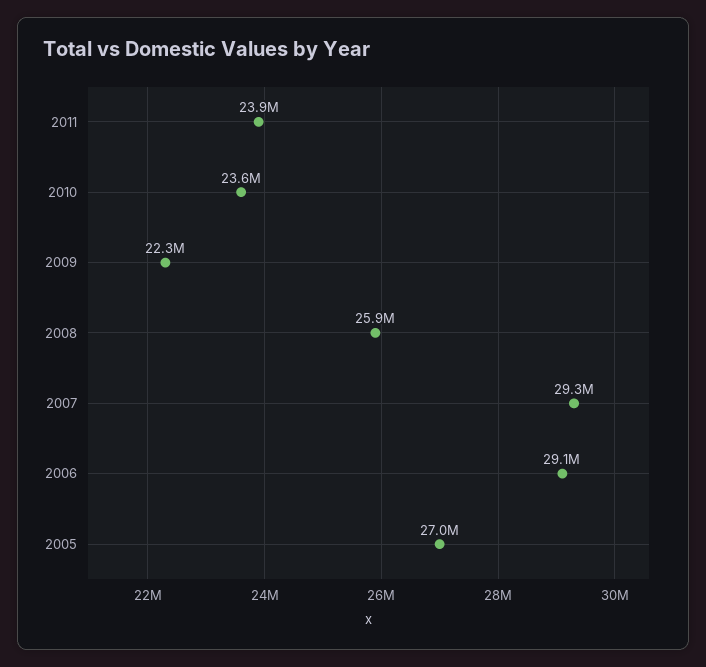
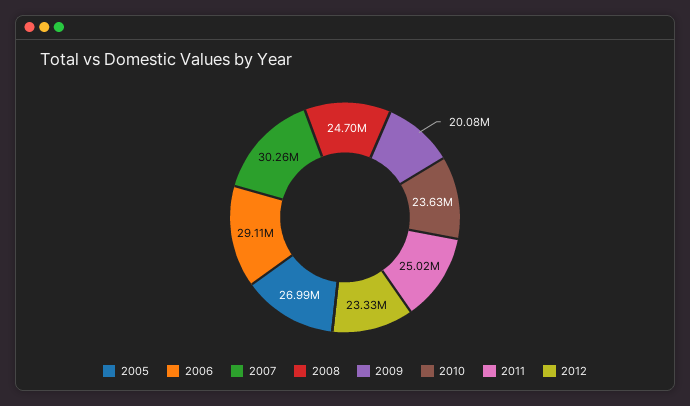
2011: 23900000 -> 25020000
2009: 22300000 -> 20080000
2008: 25900000 -> 24700000
2007: 29300000 -> 30260000
2012: none -> 23330000

